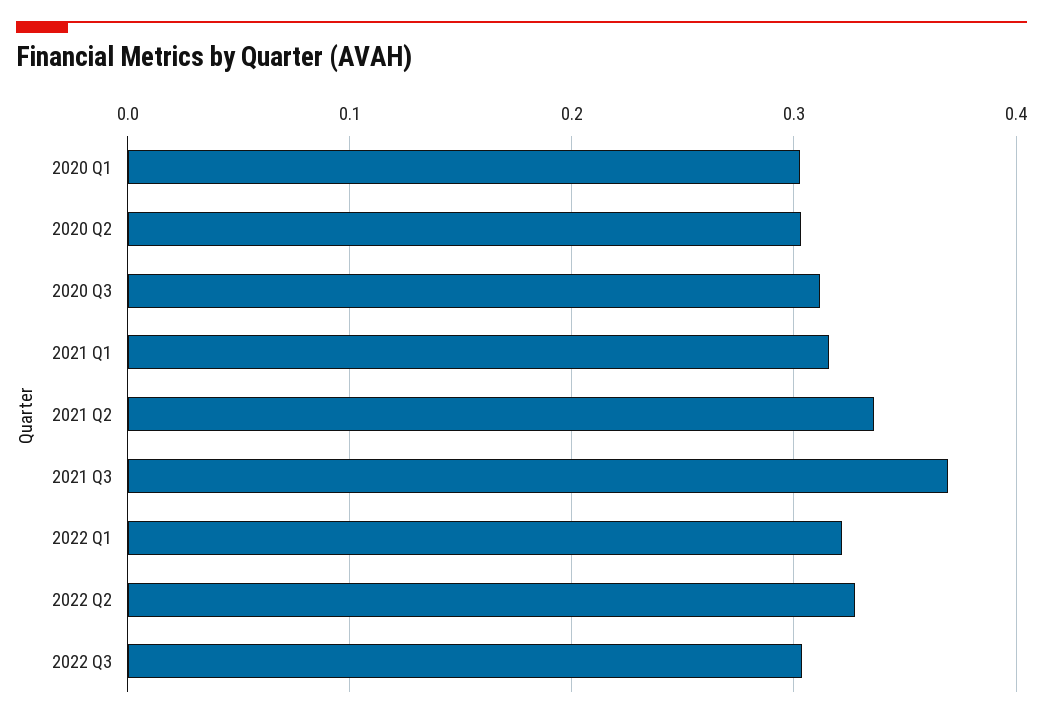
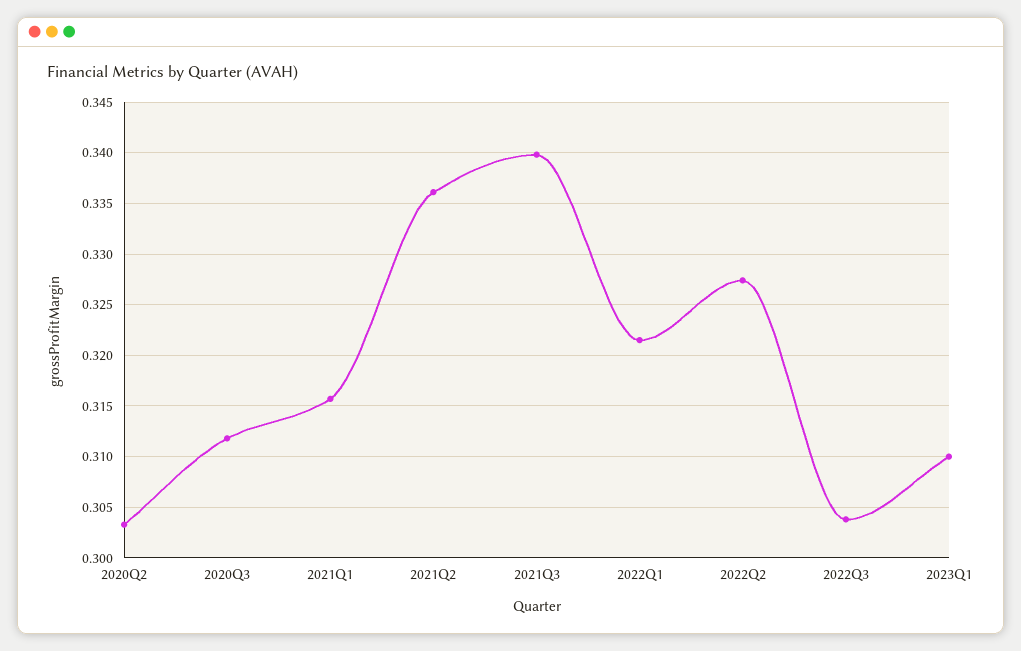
2020 Q1: 0.3 -> none
2021 Q3: 0.37 -> 0.34
2023Q1: none -> 0.31

